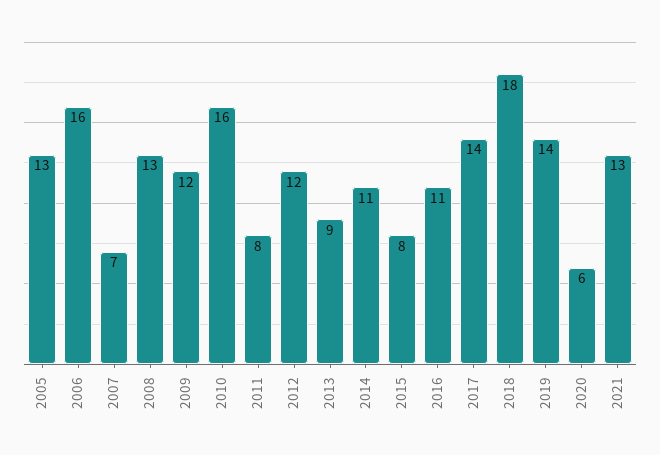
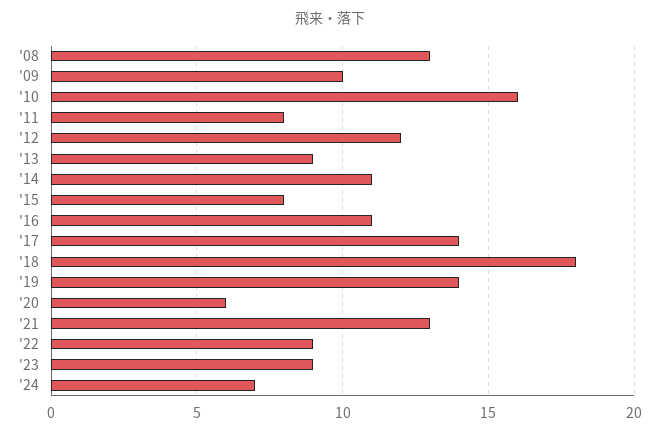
2005: 13 -> none
2006: 16 -> none
2007: 7 -> none
2009: 12 -> 10
'22: none -> 9
'23: none -> 9
'24: none -> 7

